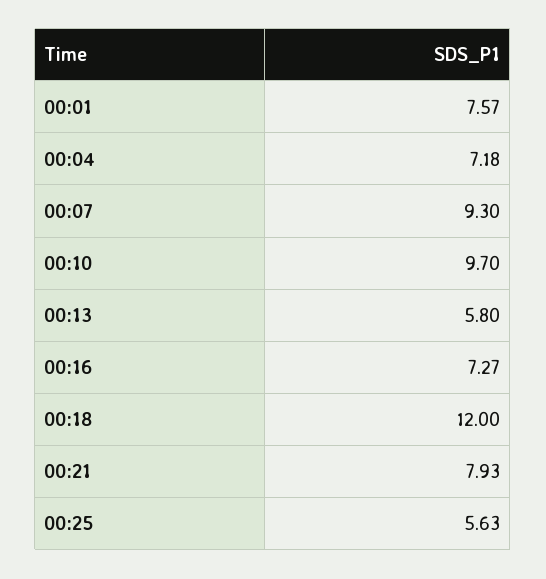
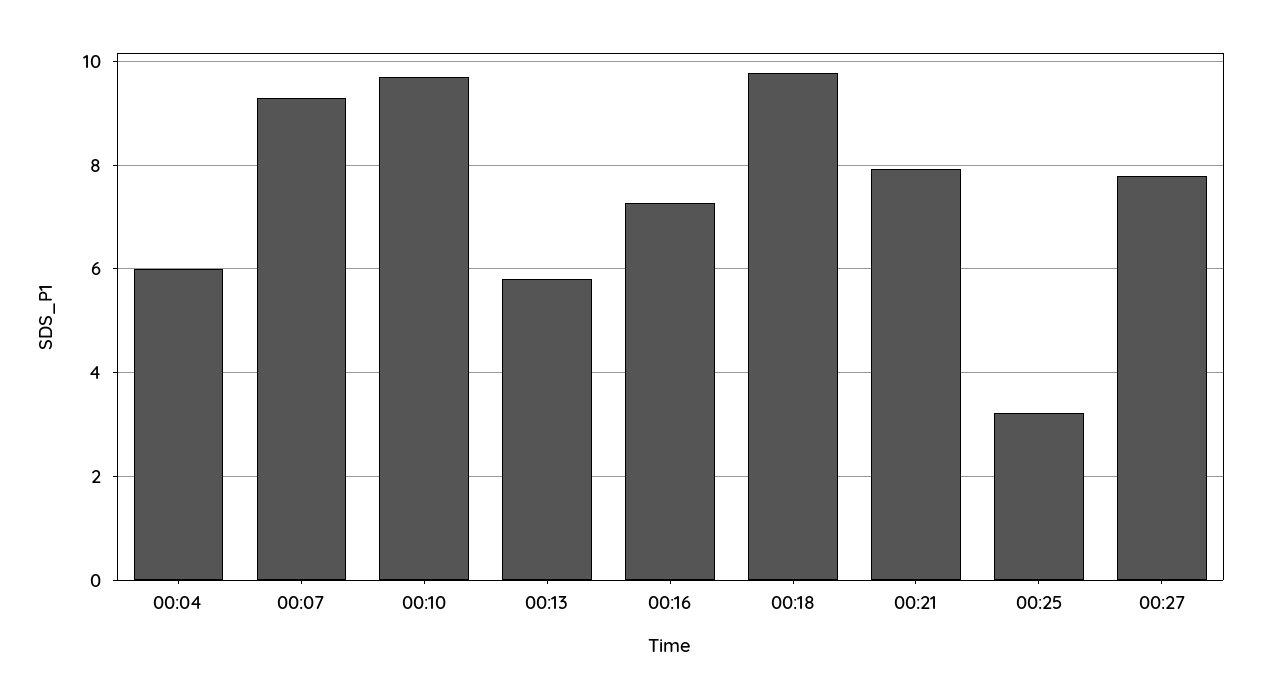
00:01: 7.57 -> none
00:04: 7.18 -> 6
00:18: 12 -> 9.8
00:25: 5.63 -> 3.2
00:27: none -> 7.8

